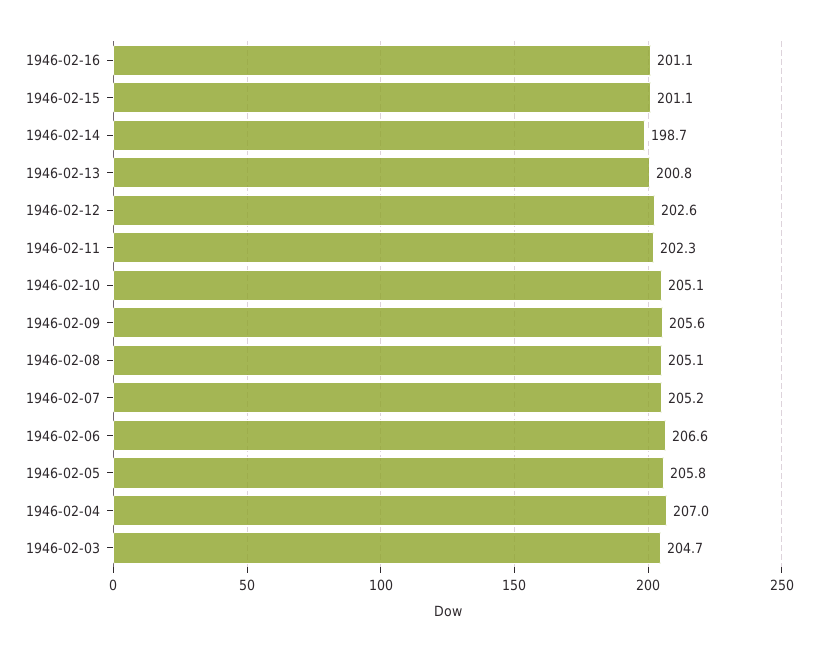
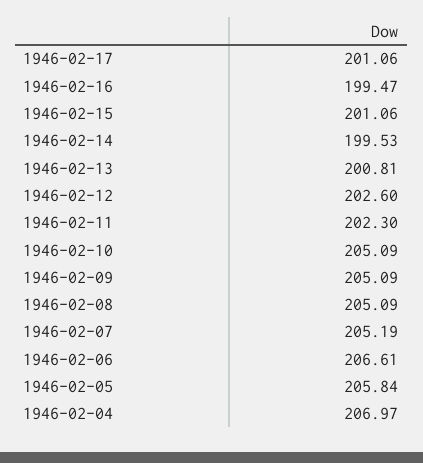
1946-02-16: 201.1 -> 199.47
1946-02-14: 198.7 -> 199.53
1946-02-09: 205.6 -> 205.09
1946-02-03: 204.7 -> none
1946-02-17: none -> 201.06

